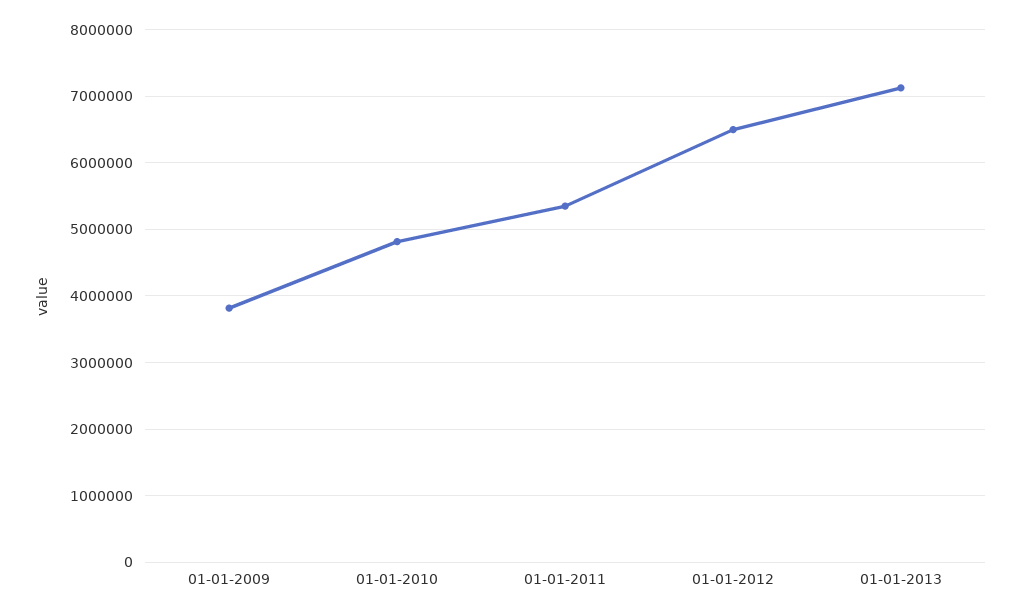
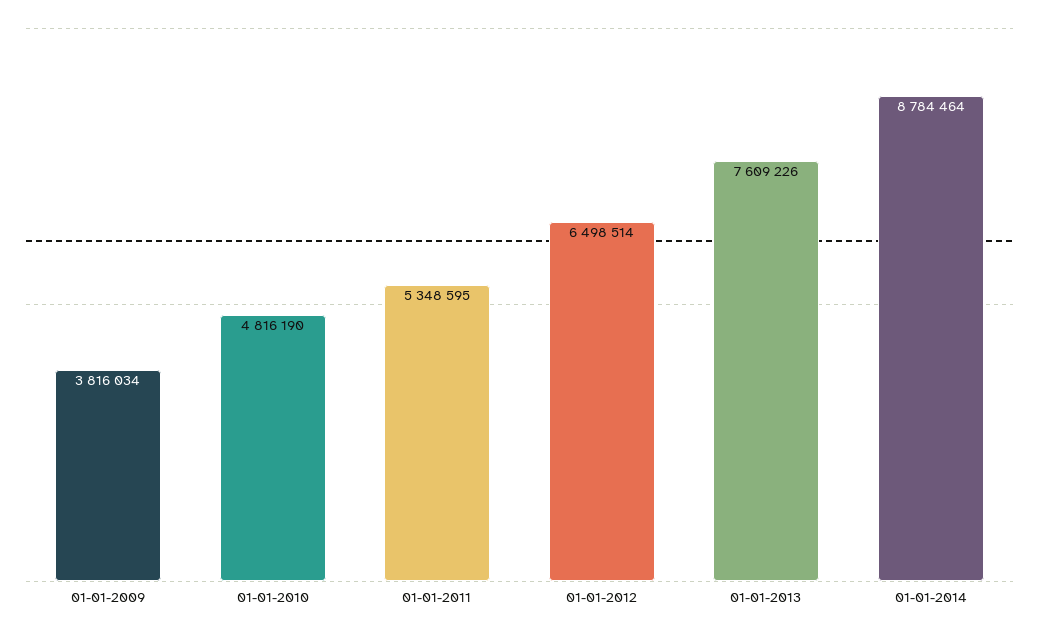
01-01-2013: 7100000 -> 7609226
01-01-2014: none -> 8784464

